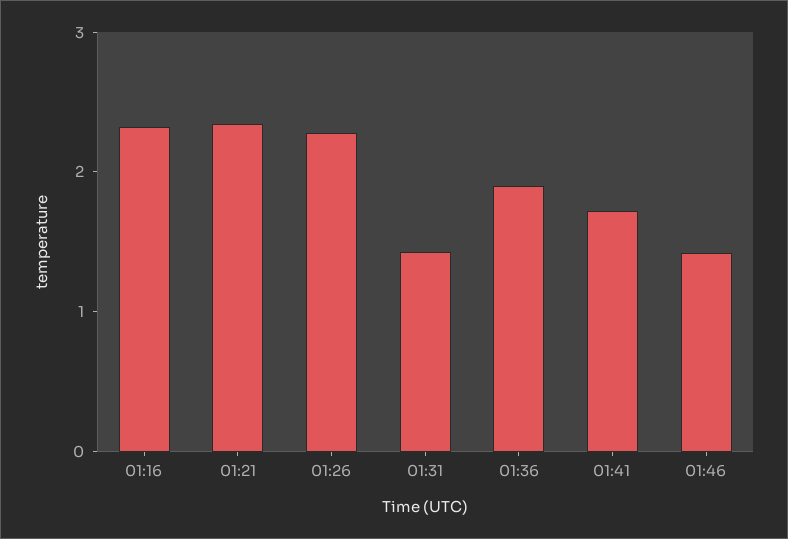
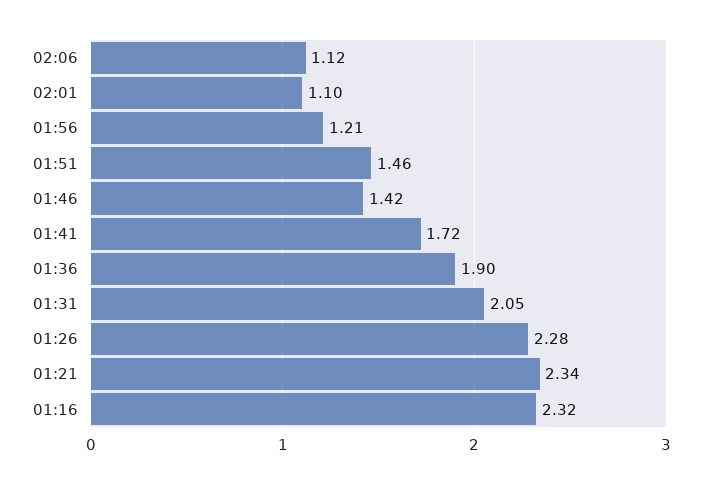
01:31: 1.4 -> 2.05
02:06: none -> 1.12
02:01: none -> 1.1
01:56: none -> 1.21
01:51: none -> 1.46

